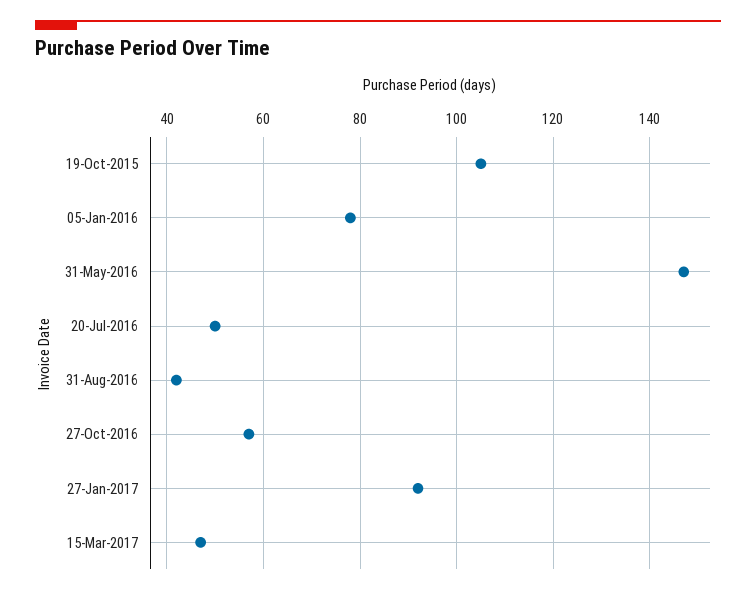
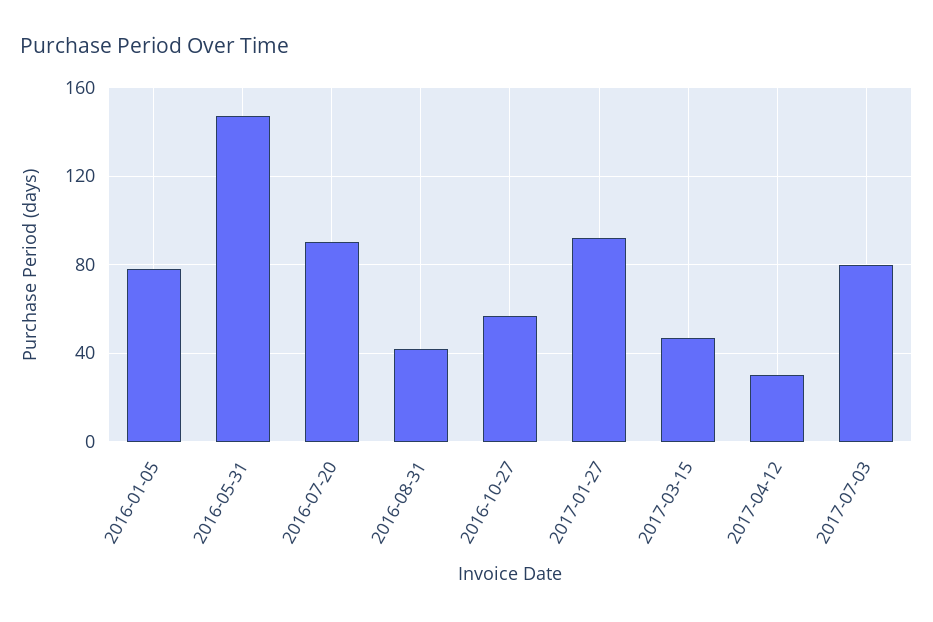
19-Oct-2015: 105 -> none
20-Jul-2016: 50 -> 90
2017-04-12: none -> 30
2017-07-03: none -> 80

